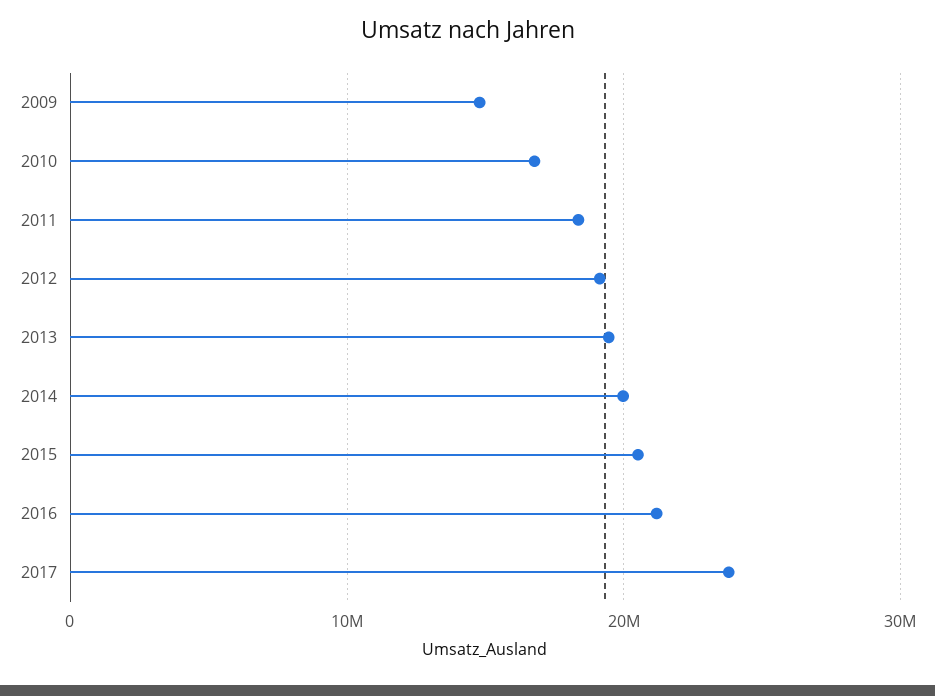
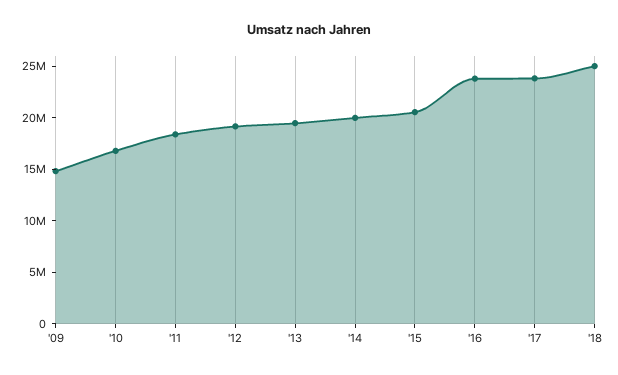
2016: 21000000 -> 24000000
'18: none -> 25000000

